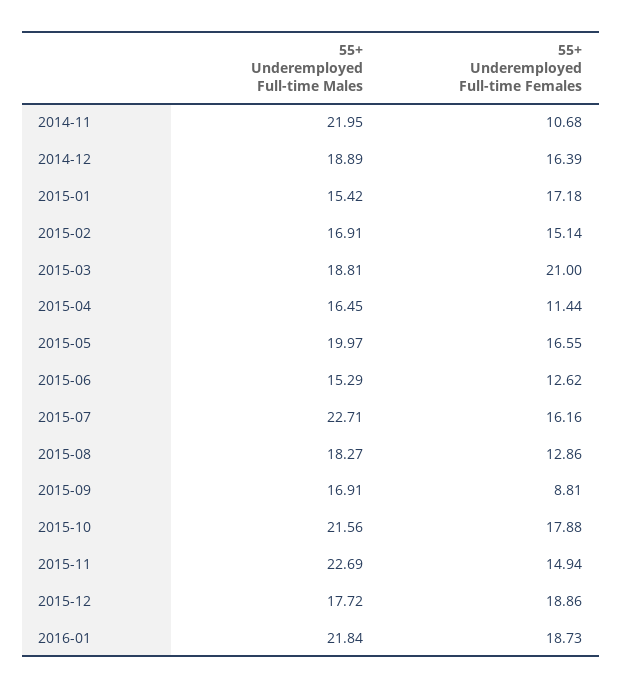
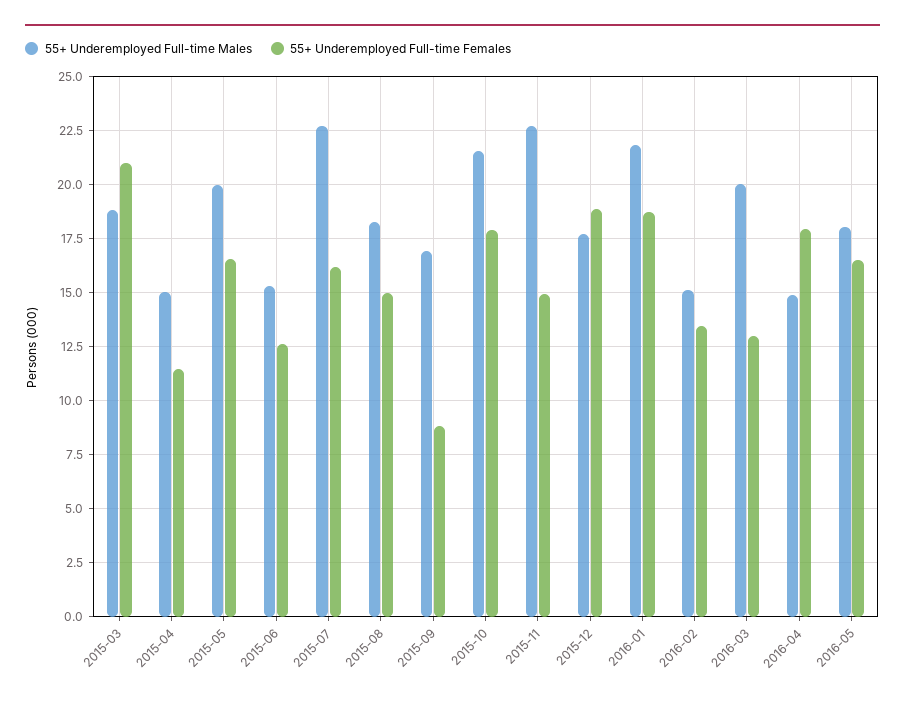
55+ Underemployed Full-time Males, 2014-11: 21.95 -> none
55+ Underemployed Full-time Females, 2014-11: 10.68 -> none
55+ Underemployed Full-time Males, 2014-12: 18.89 -> none
55+ Underemployed Full-time Females, 2014-12: 16.39 -> none
55+ Underemployed Full-time Males, 2015-01: 15.42 -> none
55+ Underemployed Full-time Females, 2015-01: 17.18 -> none
55+ Underemployed Full-time Males, 2015-02: 16.91 -> none
55+ Underemployed Full-time Females, 2015-02: 15.14 -> none
55+ Underemployed Full-time Males, 2015-04: 16.45 -> 15
55+ Underemployed Full-time Females, 2015-08: 12.86 -> 15
55+ Underemployed Full-time Males, 2016-02: none -> 15
55+ Underemployed Full-time Females, 2016-02: none -> 13.5
55+ Underemployed Full-time Males, 2016-03: none -> 20
55+ Underemployed Full-time Females, 2016-03: none -> 13
55+ Underemployed Full-time Males, 2016-04: none -> 15
55+ Underemployed Full-time Females, 2016-04: none -> 18
55+ Underemployed Full-time Males, 2016-05: none -> 18
55+ Underemployed Full-time Females, 2016-05: none -> 16.5

